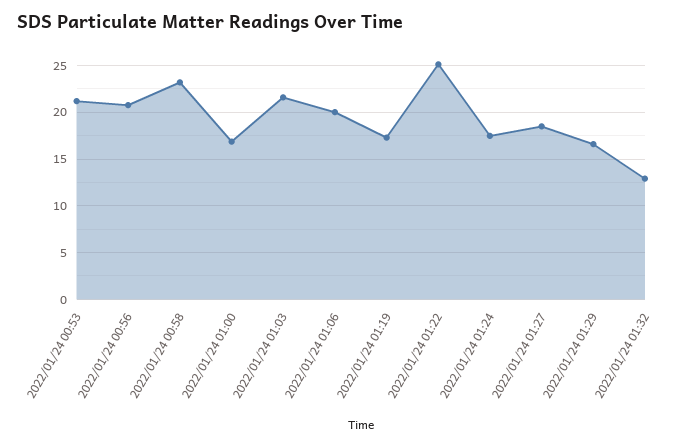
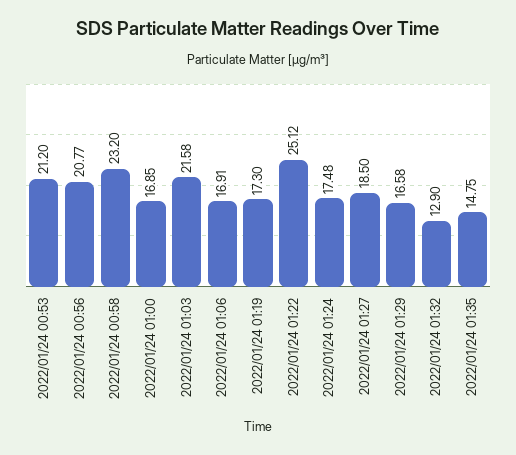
2022/01/24 01:06: 20 -> 16.91
2022/01/24 01:35: none -> 14.75

